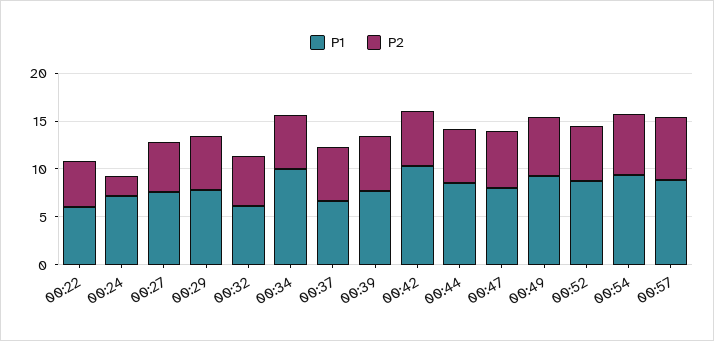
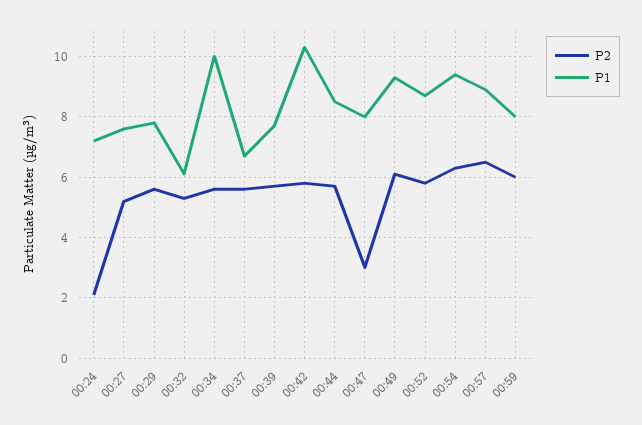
P1, 00:22: 6 -> none
P2, 00:22: 5 -> none
P2, 00:47: 6 -> 3
P2, 00:59: none -> 6
P1, 00:59: none -> 8

